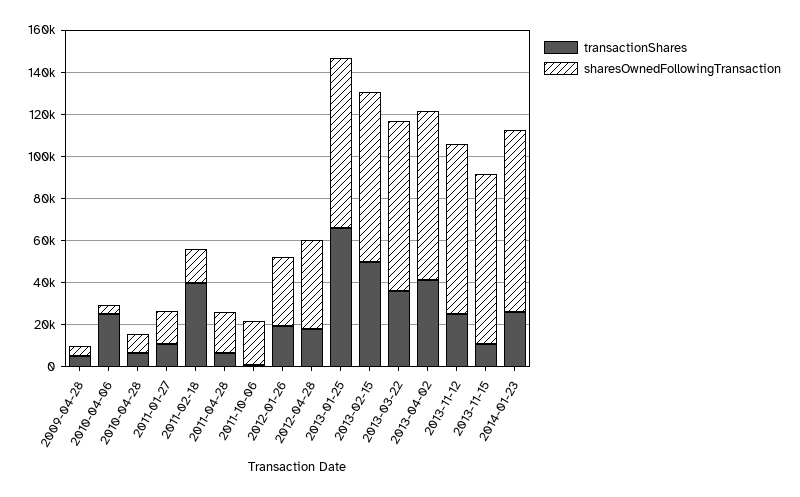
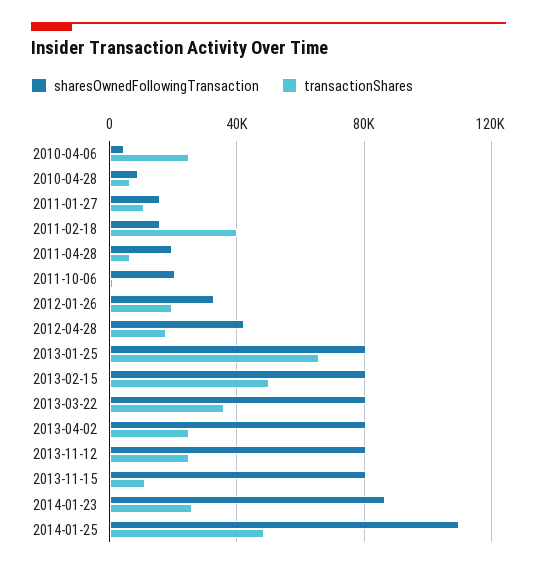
transactionShares, 2009-04-28: 5000 -> none
sharesOwnedFollowingTransaction, 2009-04-28: 5000 -> none
transactionShares, 2013-04-02: 40000 -> 25000
sharesOwnedFollowingTransaction, 2014-01-25: none -> 110000
transactionShares, 2014-01-25: none -> 50000

